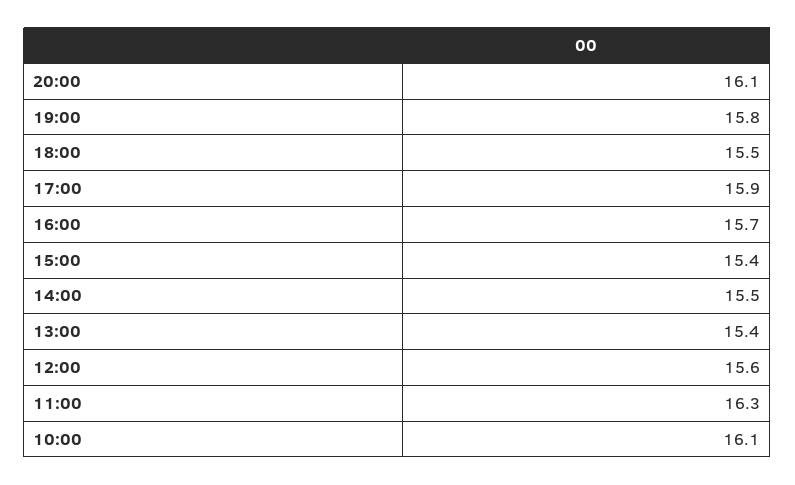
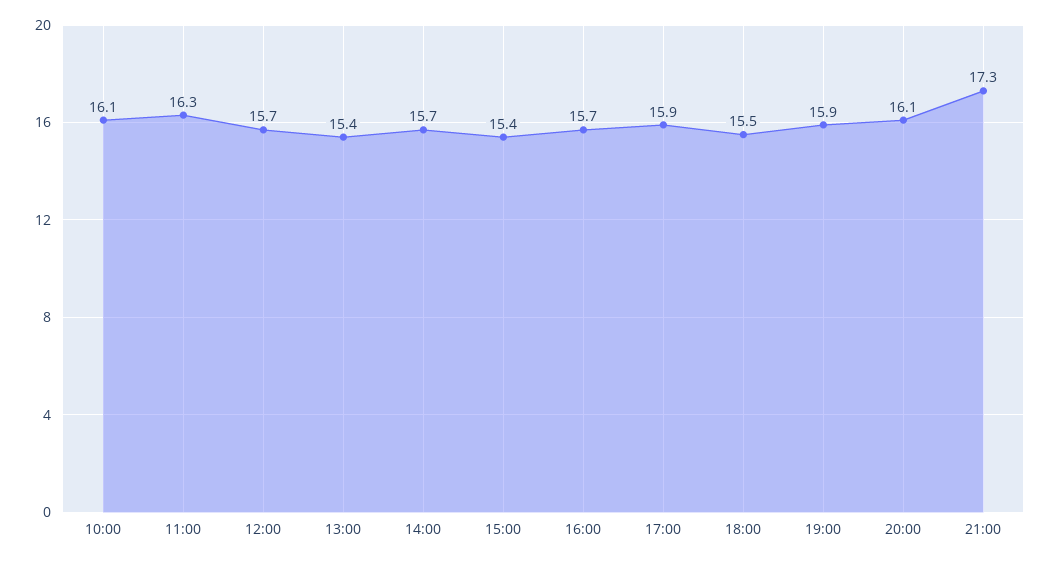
19:00: 15.8 -> 15.9
14:00: 15.5 -> 15.7
12:00: 15.6 -> 15.7
21:00: none -> 17.3

